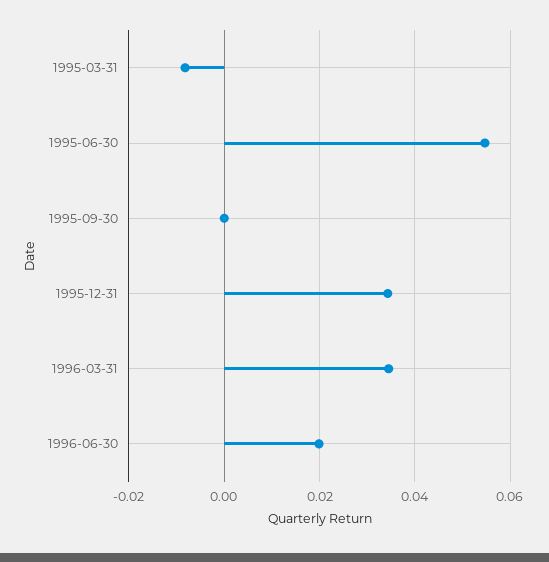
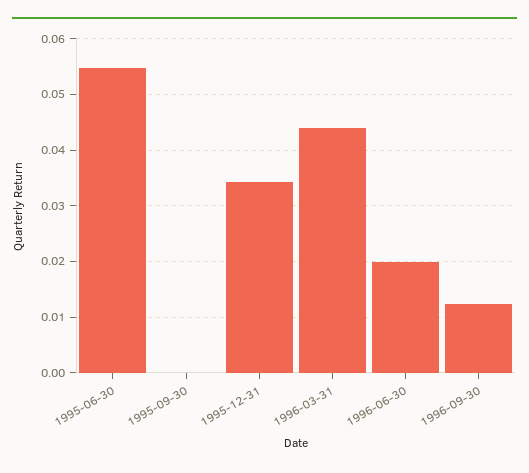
1995-03-31: -0.008 -> none
1996-03-31: 0.034 -> 0.044
1996-09-30: none -> 0.012

